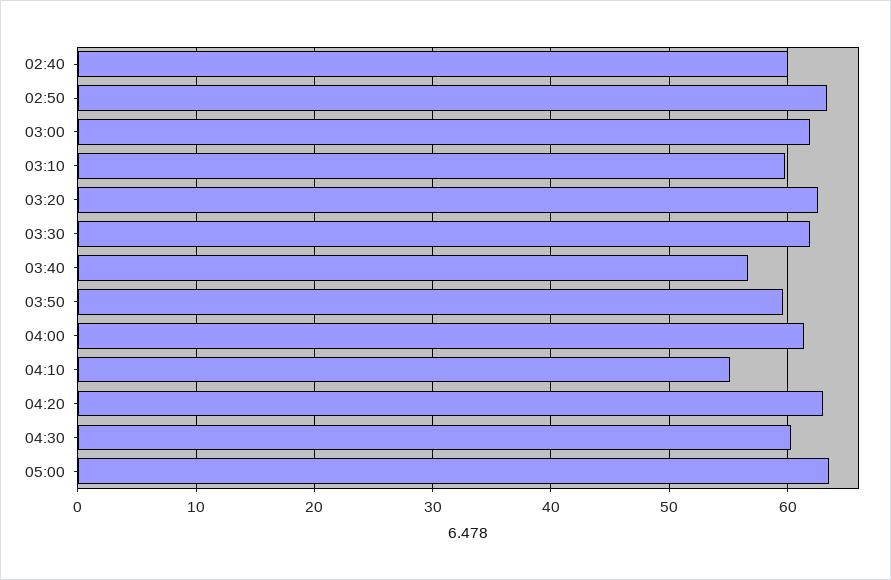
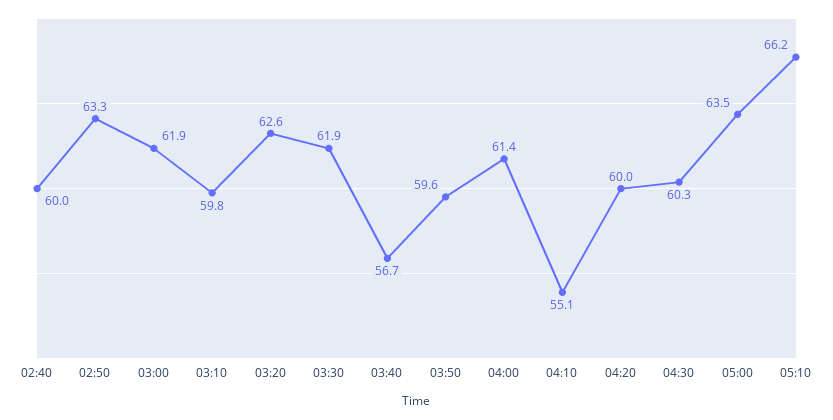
04:20: 63 -> 60
05:10: none -> 66.2

